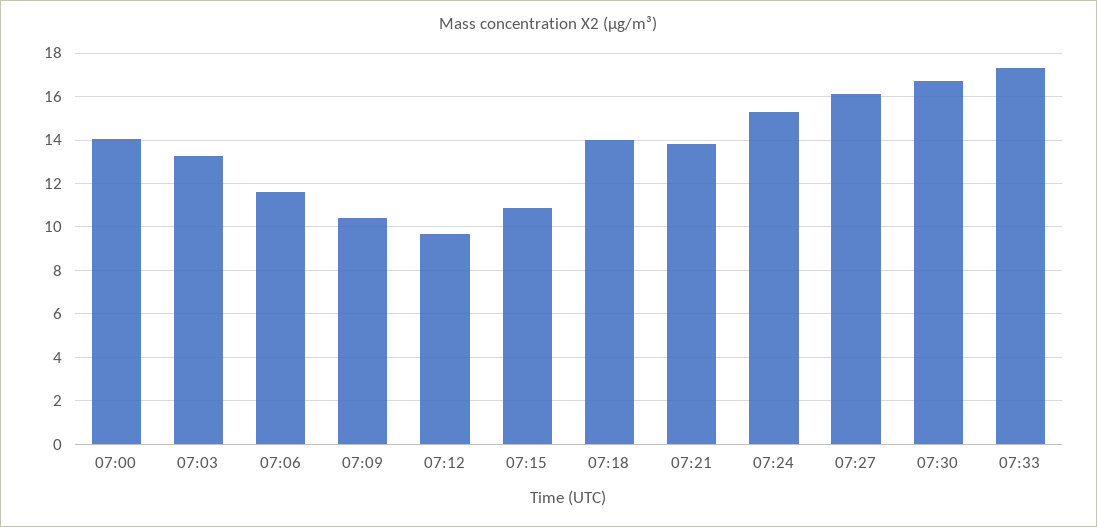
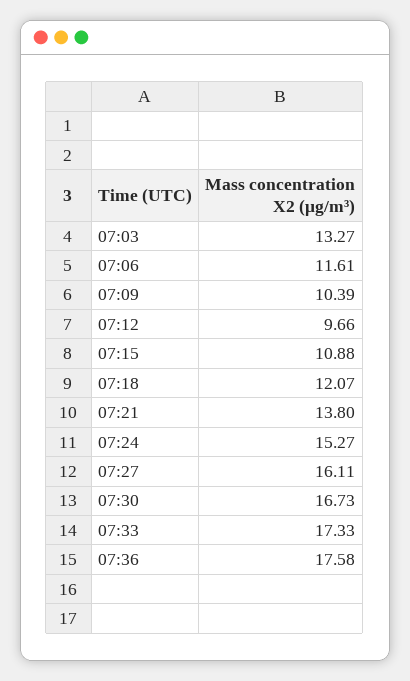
07:00: 14 -> none
07:18: 14 -> 12.07
07:36: none -> 17.58

